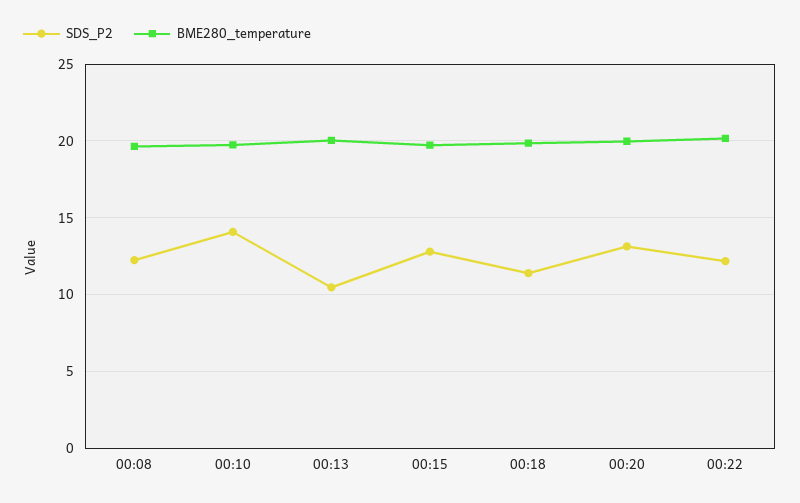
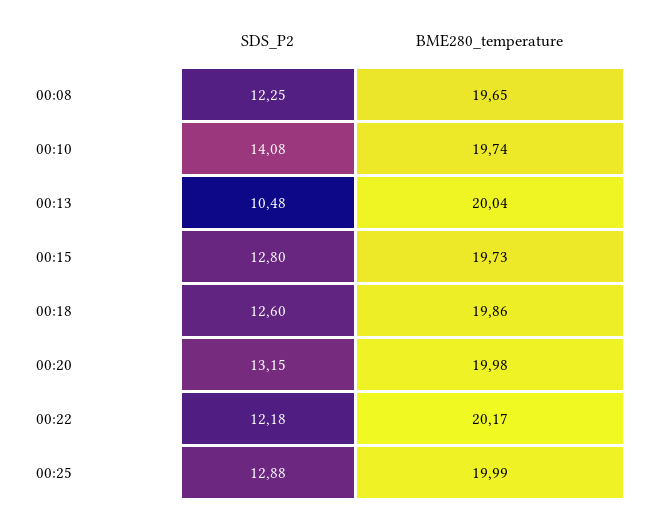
SDS_P2, 00:18: 11.5 -> 12.6
SDS_P2, 00:25: none -> 12.88
BME280_temperature, 00:25: none -> 19.99

